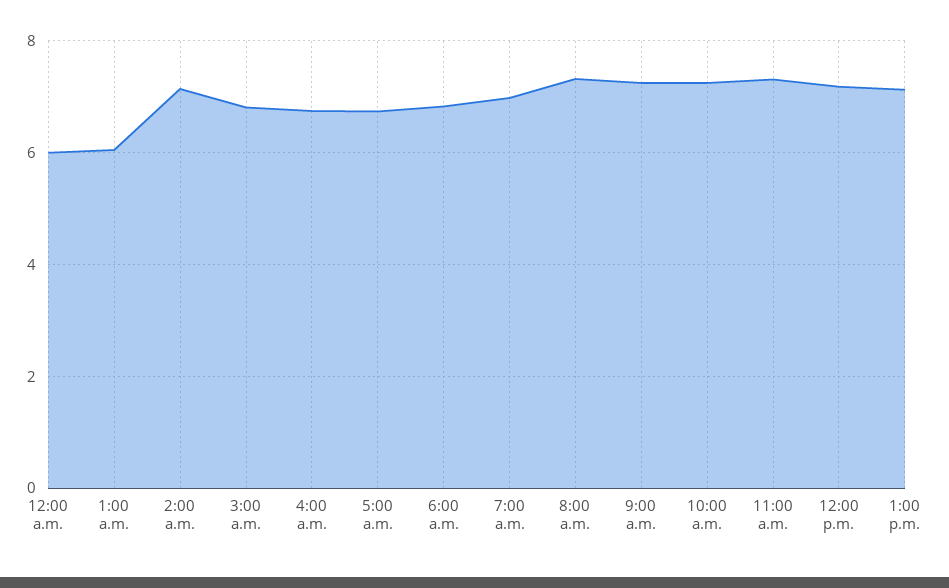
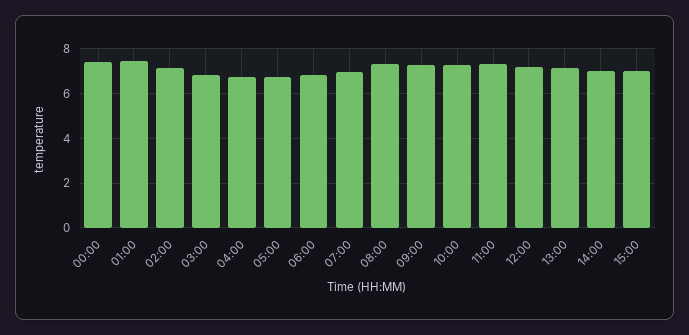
12:00 a.m.: 6 -> 7.5
1:00 a.m.: 6 -> 7.5
14:00: none -> 7
15:00: none -> 7

